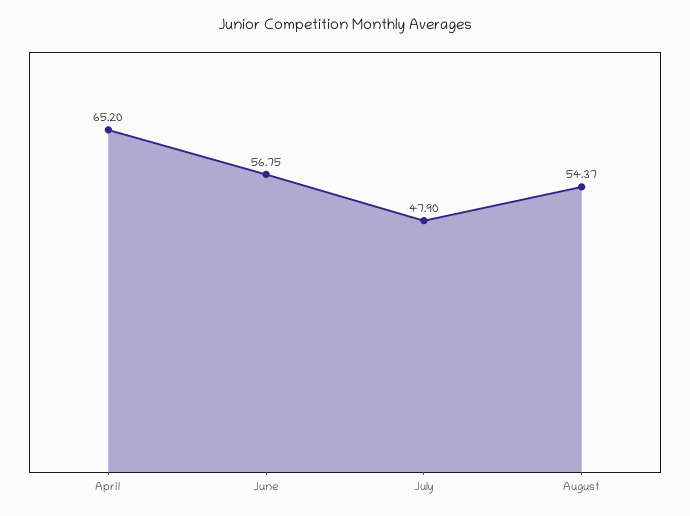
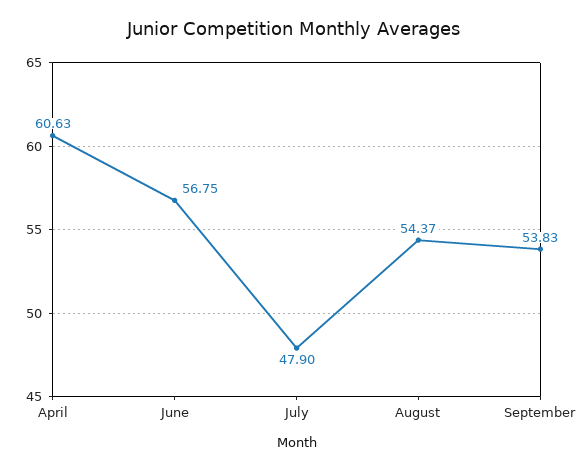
April: 65.2 -> 60.63
September: none -> 53.83

